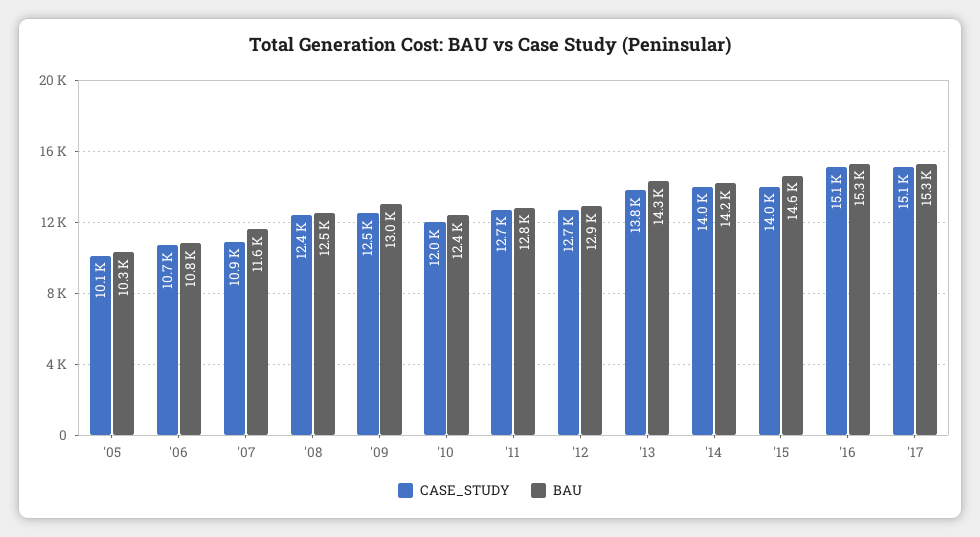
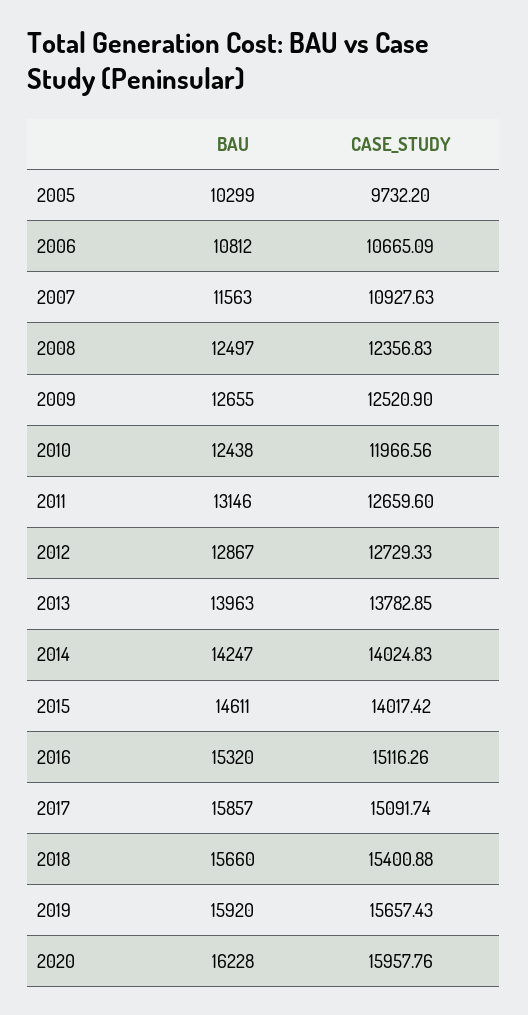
CASE_STUDY, '05: 10100 -> 9732.2
BAU, '09: 13000 -> 12655
BAU, '11: 12800 -> 13146
BAU, '13: 14300 -> 13963
BAU, '17: 15300 -> 15857
BAU, 2018: none -> 15660
CASE_STUDY, 2018: none -> 15400.88
BAU, 2019: none -> 15920
CASE_STUDY, 2019: none -> 15657.43
BAU, 2020: none -> 16228
CASE_STUDY, 2020: none -> 15957.76

